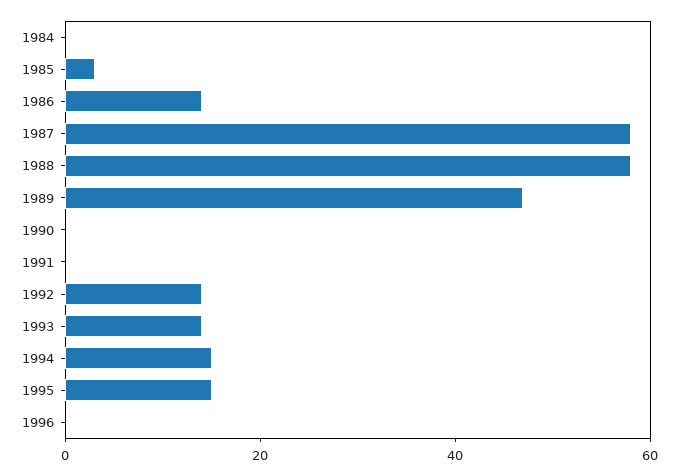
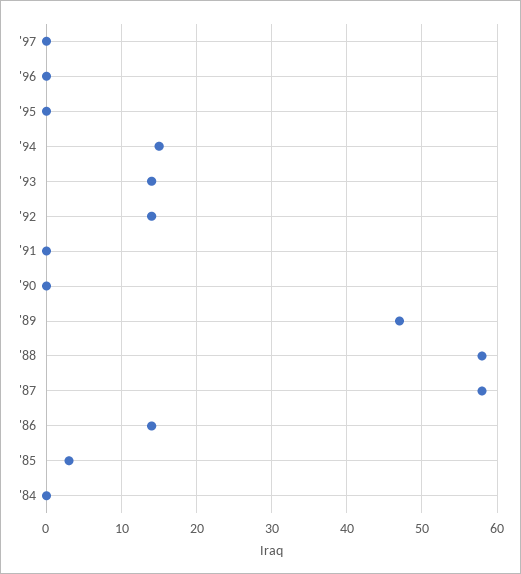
1995: 15 -> 0
'97: none -> 0

